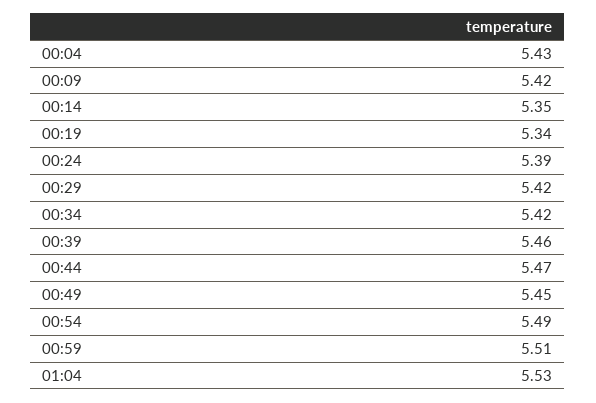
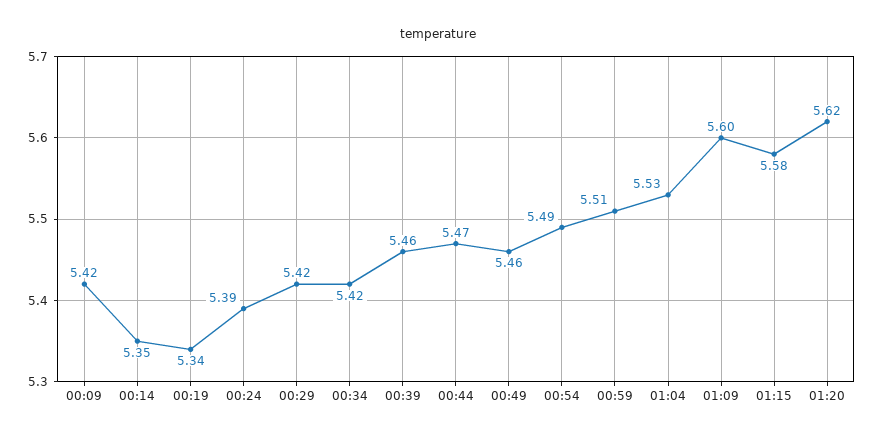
00:04: 5.43 -> none
00:49: 5.45 -> 5.46
01:09: none -> 5.6
01:15: none -> 5.58
01:20: none -> 5.62

